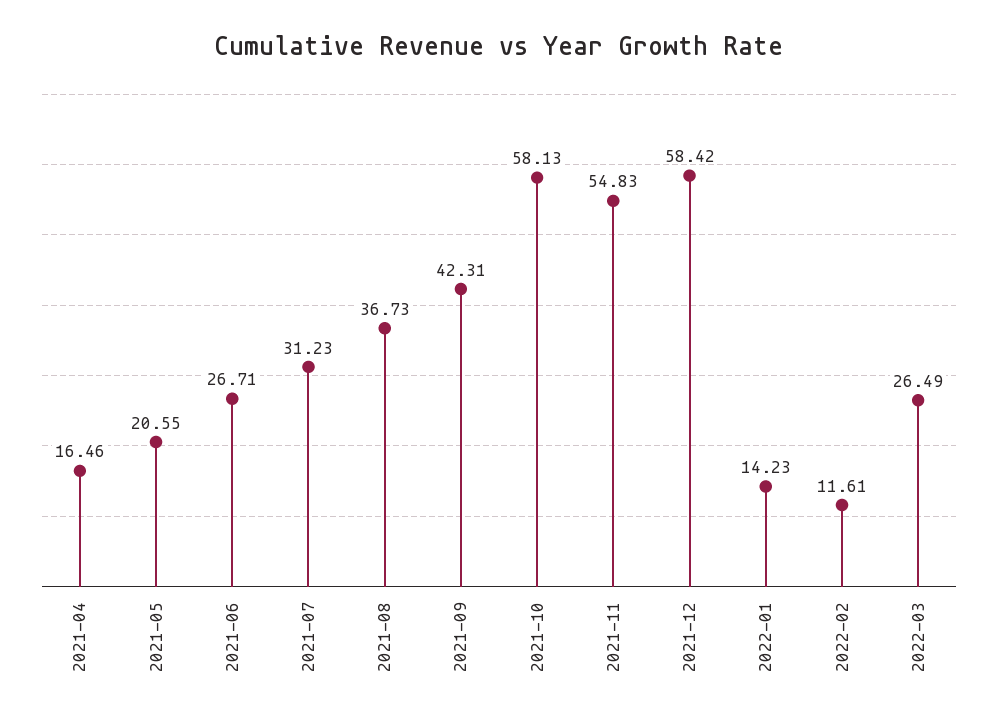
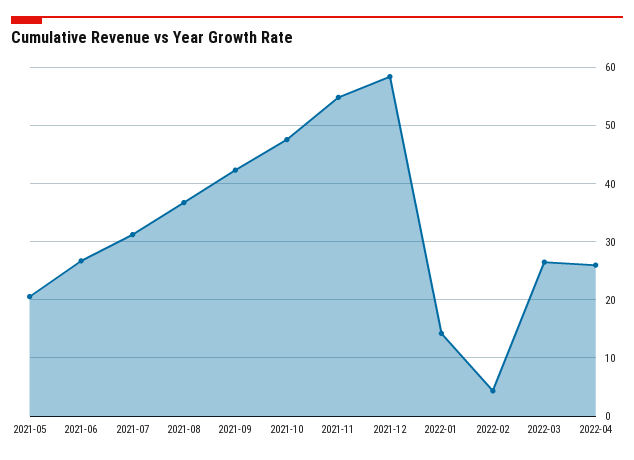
2021-04: 16.46 -> none
2021-10: 58.13 -> 48
2022-02: 11.61 -> 4
2022-04: none -> 26

